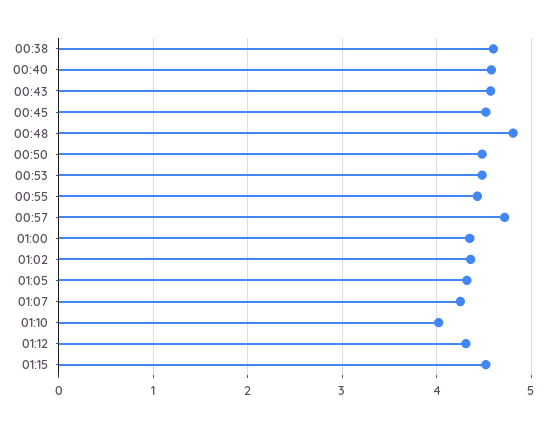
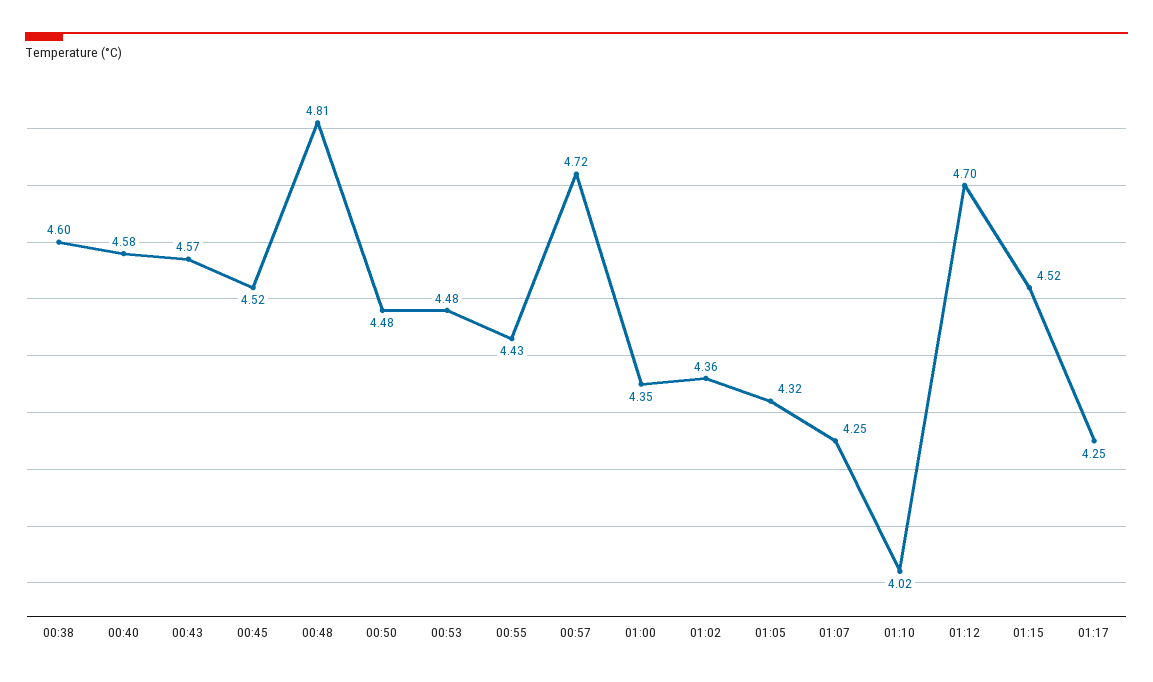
01:12: 4.3 -> 4.7
01:17: none -> 4.25

